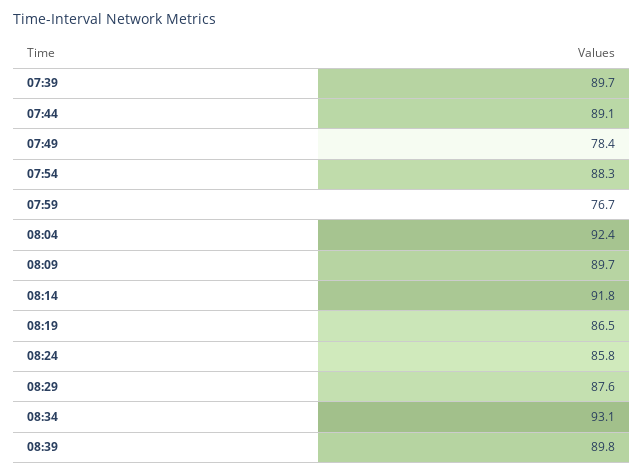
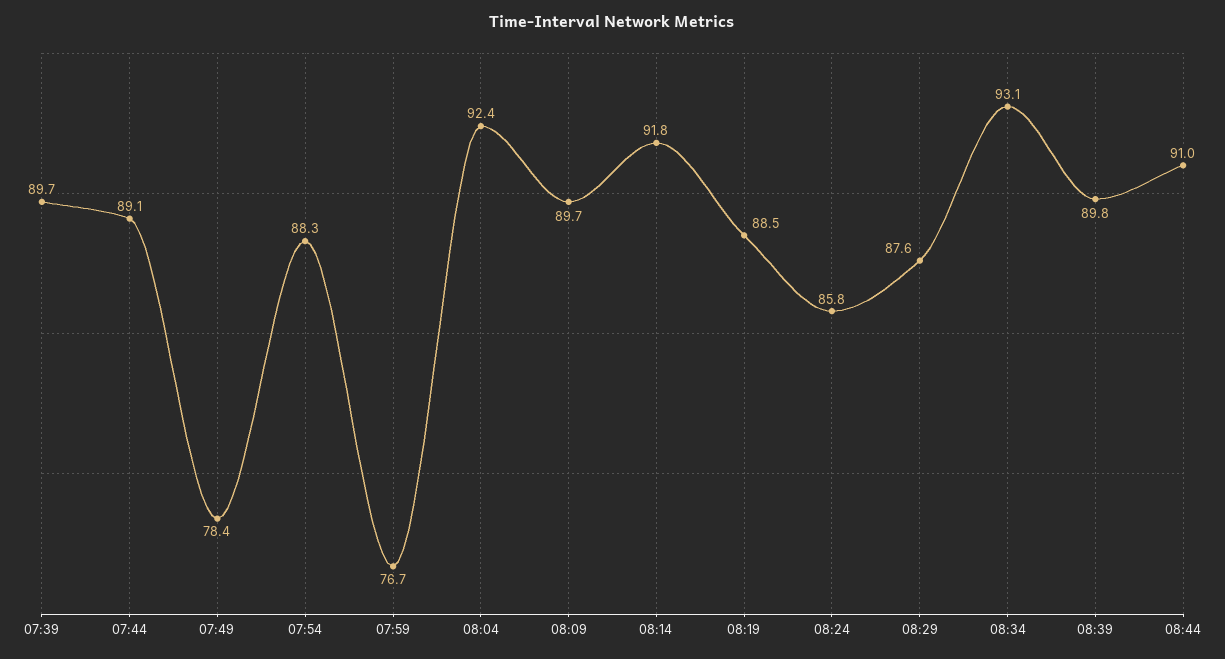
08:19: 86.5 -> 88.5
08:44: none -> 91

